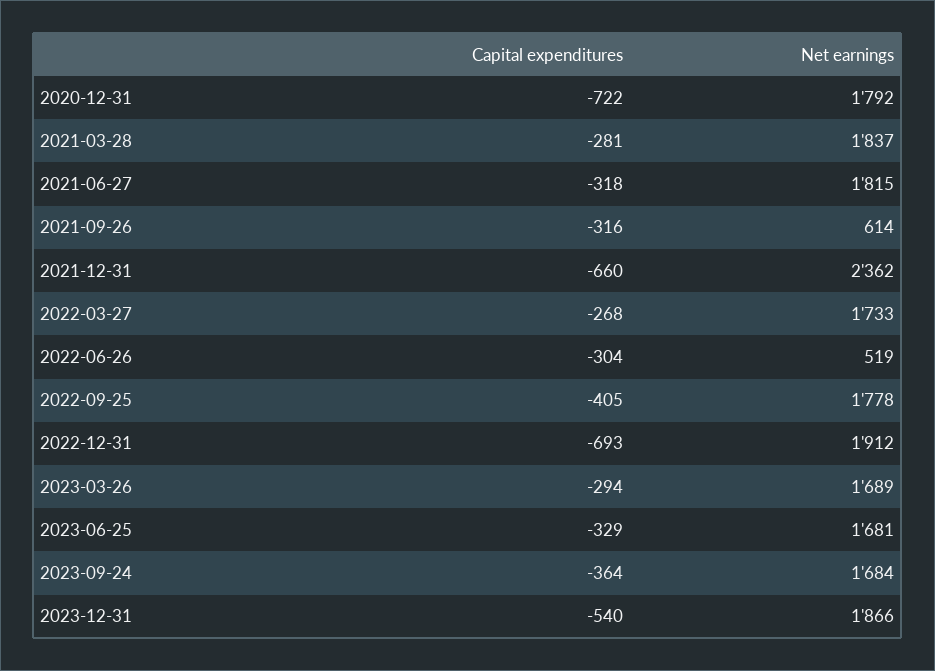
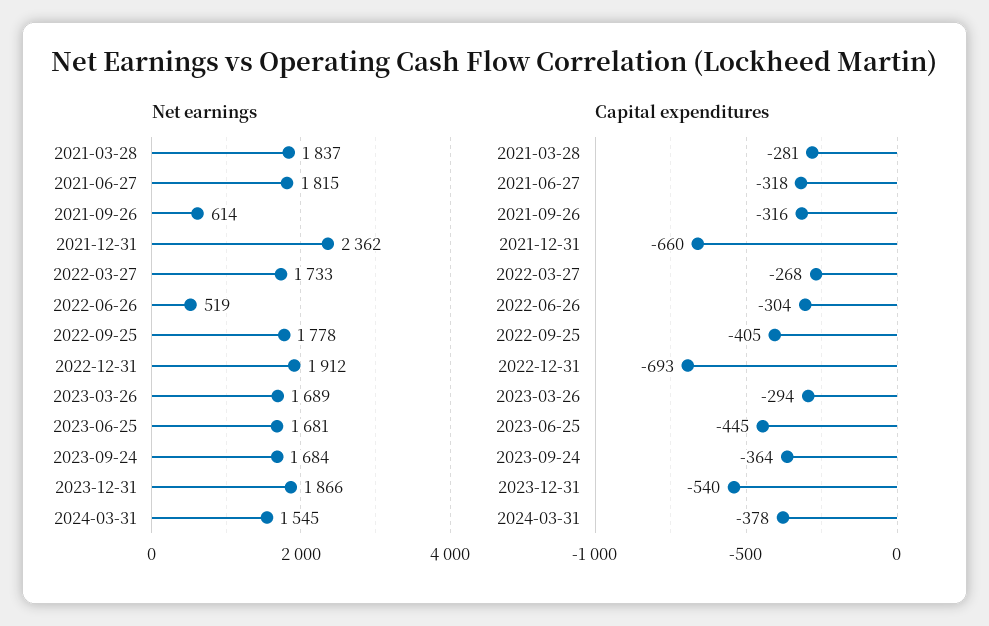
Capital expenditures, 2020-12-31: -722 -> none
Net earnings, 2020-12-31: 1792 -> none
Capital expenditures, 2023-06-25: -329 -> -445
Net earnings, 2024-03-31: none -> 1545
Capital expenditures, 2024-03-31: none -> -378

